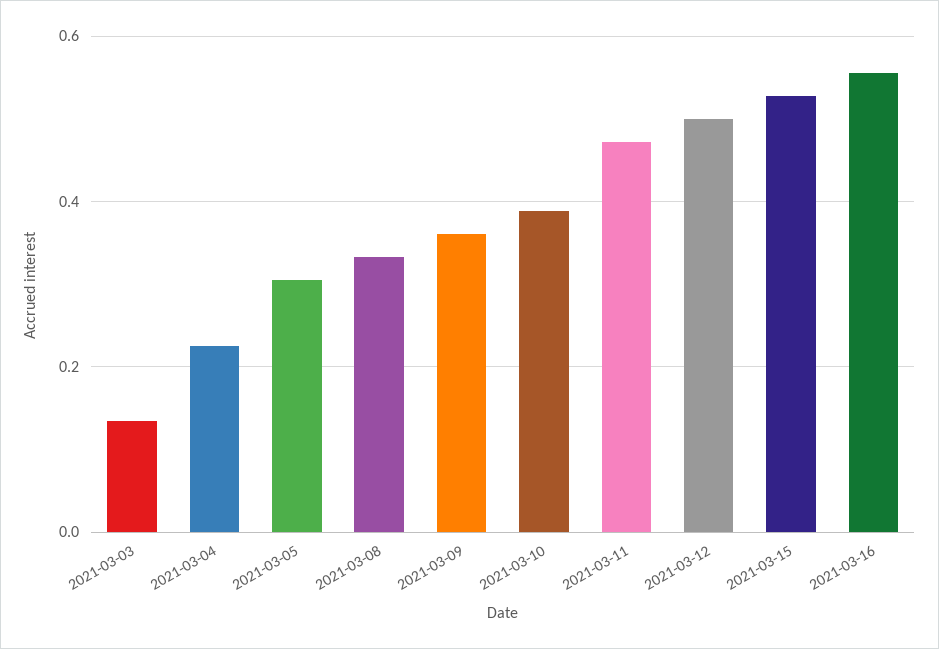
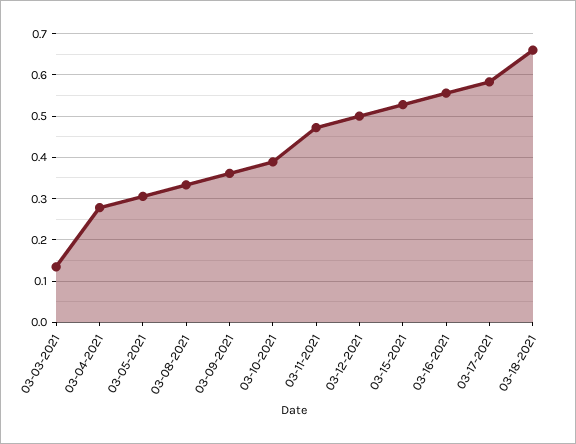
2021-03-04: 0.22 -> 0.28
03-17-2021: none -> 0.58
03-18-2021: none -> 0.66

